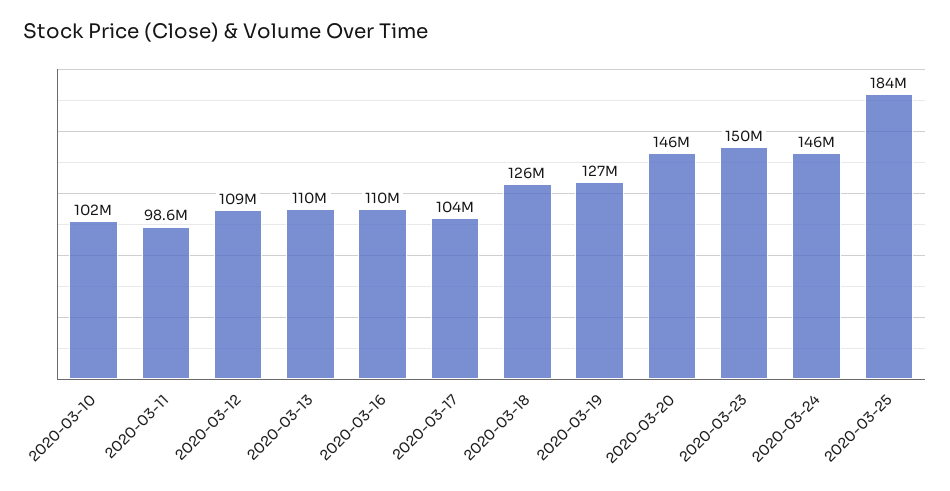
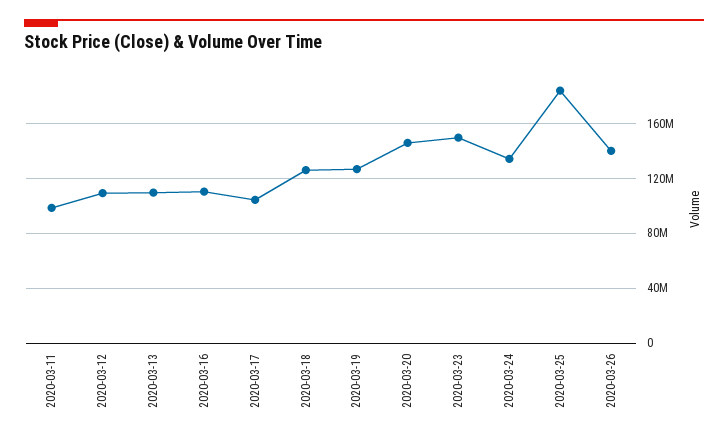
2020-03-10: 102000000 -> none
2020-03-24: 146000000 -> 135000000
2020-03-26: none -> 140000000

